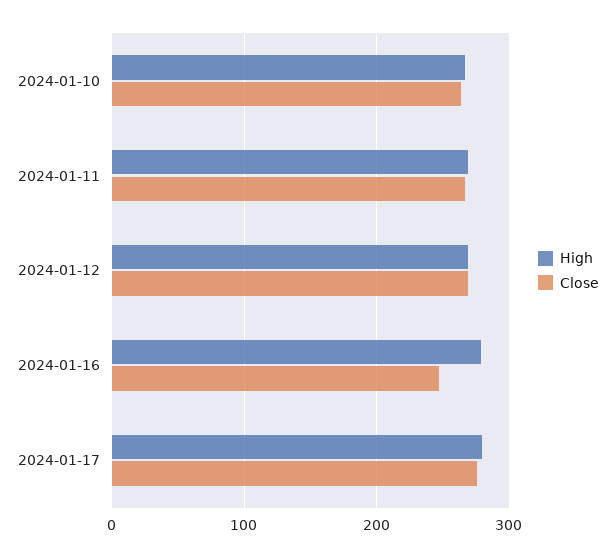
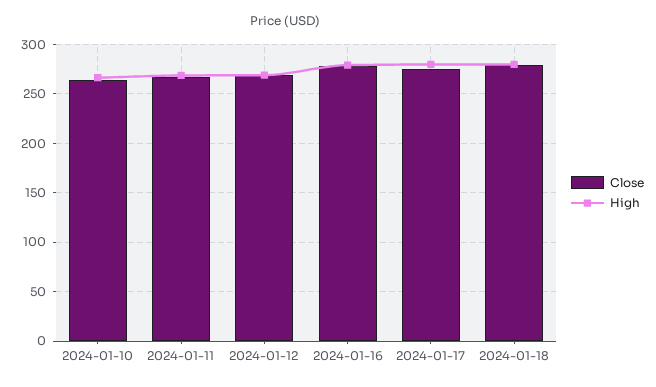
Close, 2024-01-16: 250 -> 280
Close, 2024-01-18: none -> 280
High, 2024-01-18: none -> 280

